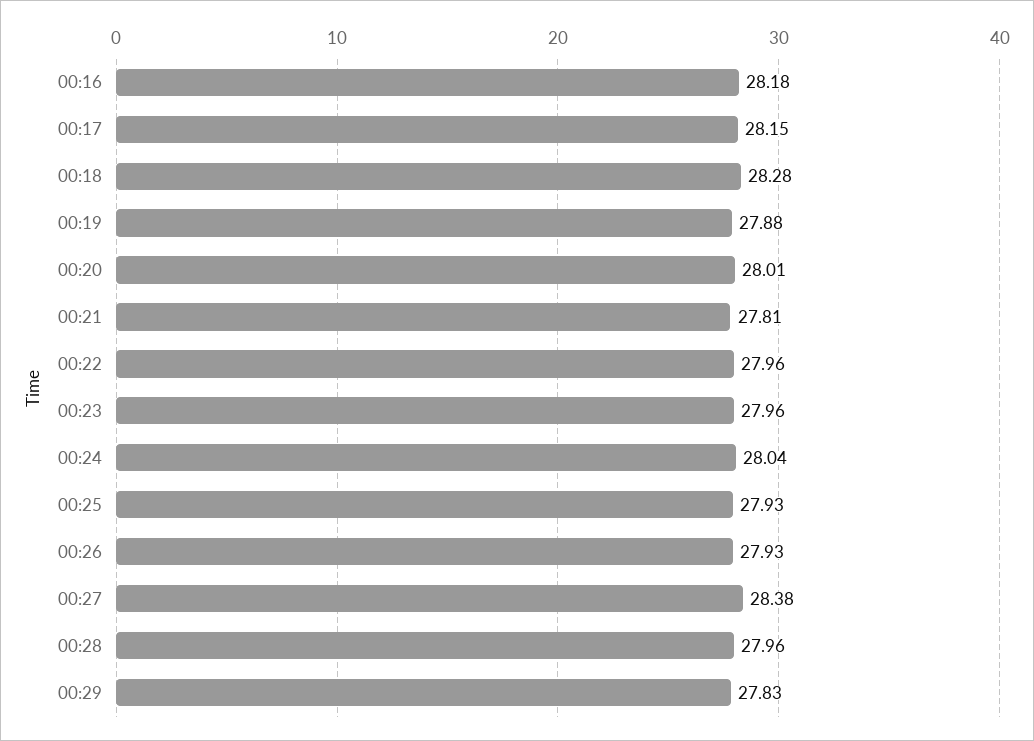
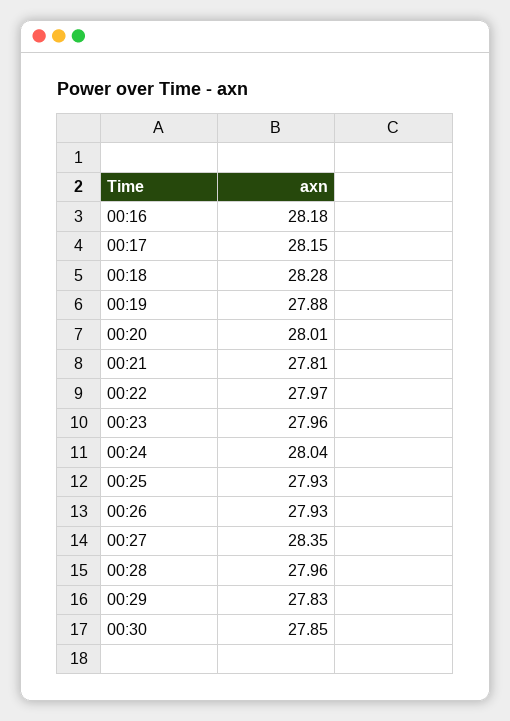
00:22: 27.96 -> 27.97
00:27: 28.38 -> 28.35
00:30: none -> 27.85

